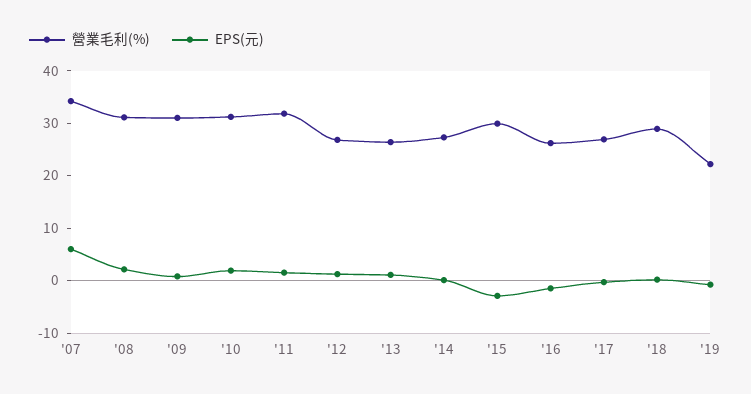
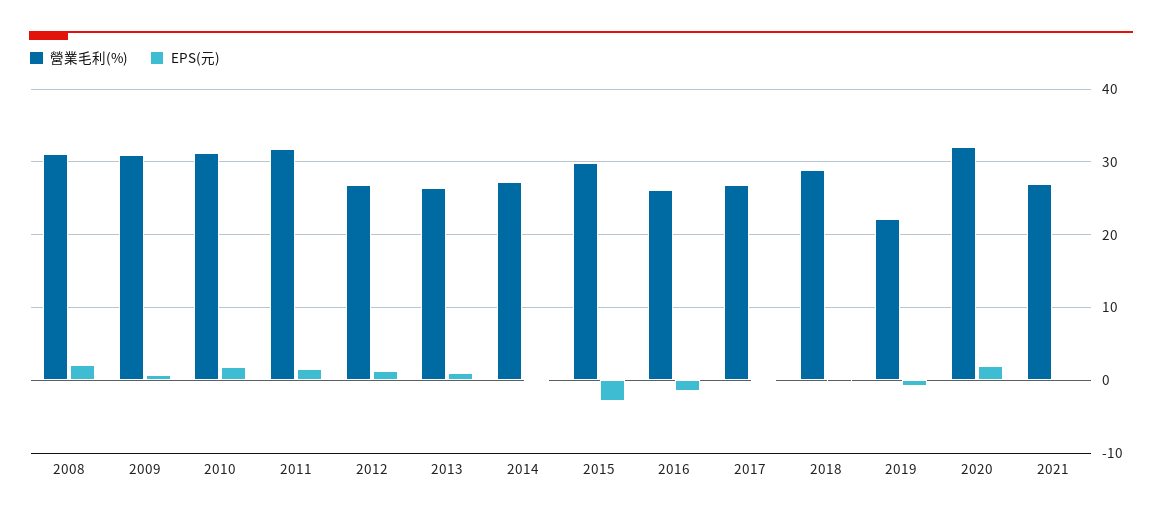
營業毛利(%), '07: 34 -> none
EPS(元), '07: 6 -> none
營業毛利(%), 2020: none -> 32
EPS(元), 2020: none -> 2
營業毛利(%), 2021: none -> 27
EPS(元), 2021: none -> 0

